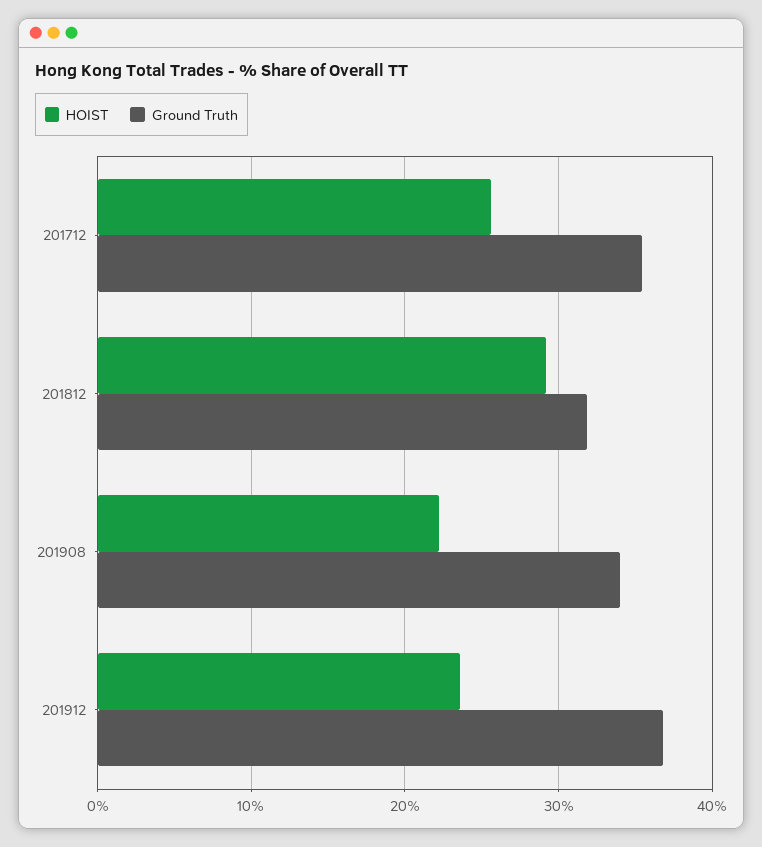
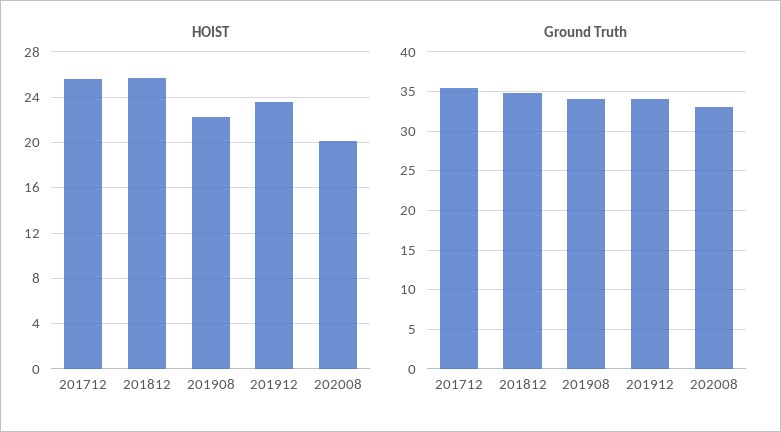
HOIST, 201812: 29 -> 26
Ground Truth, 201812: 32 -> 35
Ground Truth, 201912: 37 -> 34
HOIST, 202008: none -> 20
Ground Truth, 202008: none -> 33

